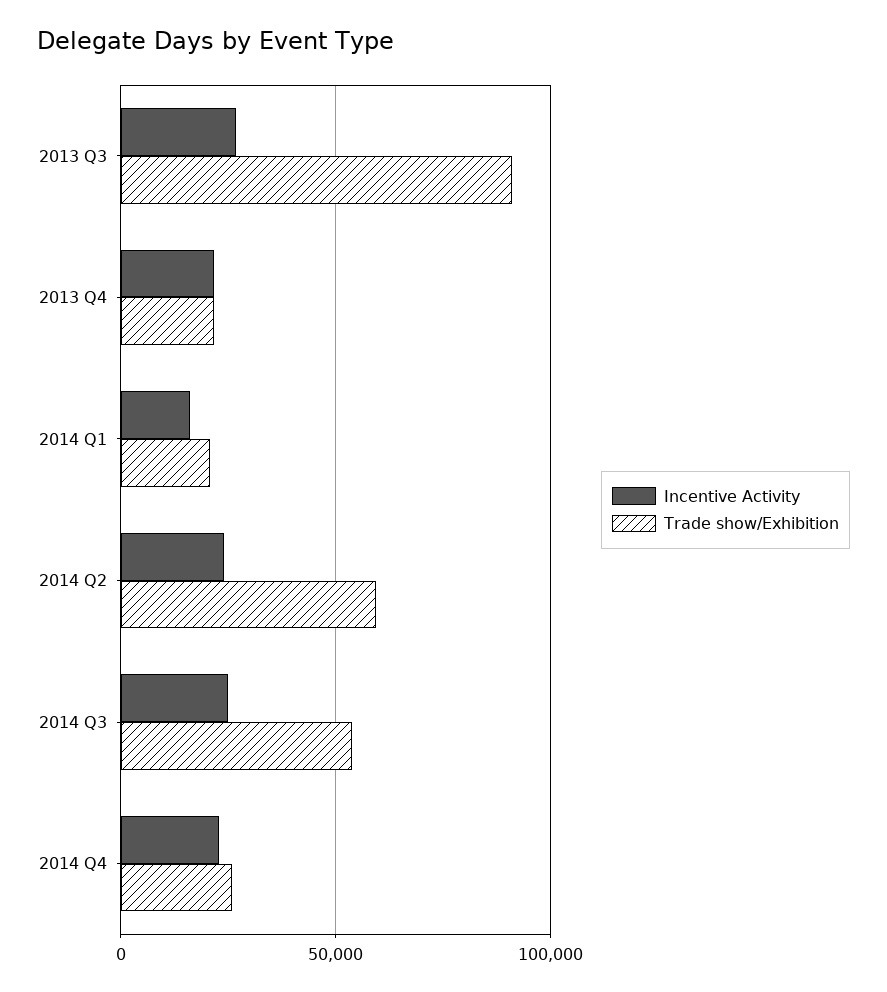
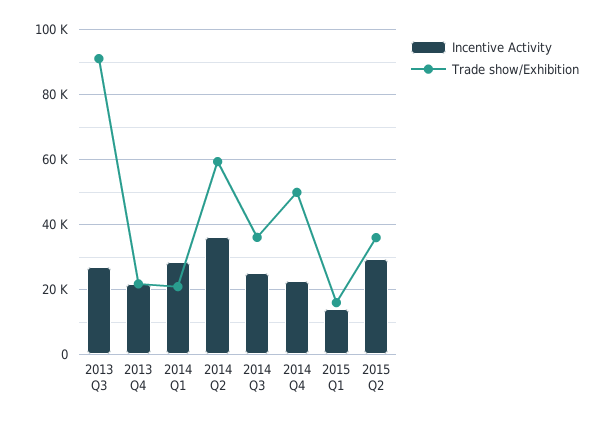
Incentive Activity, 2014 Q1: 15000 -> 28000
Incentive Activity, 2014 Q2: 25000 -> 36000
Trade show/Exhibition, 2014 Q3: 55000 -> 36000
Trade show/Exhibition, 2014 Q4: 25000 -> 50000
Incentive Activity, 2015 Q1: none -> 14000
Trade show/Exhibition, 2015 Q1: none -> 16000
Incentive Activity, 2015 Q2: none -> 30000
Trade show/Exhibition, 2015 Q2: none -> 36000

